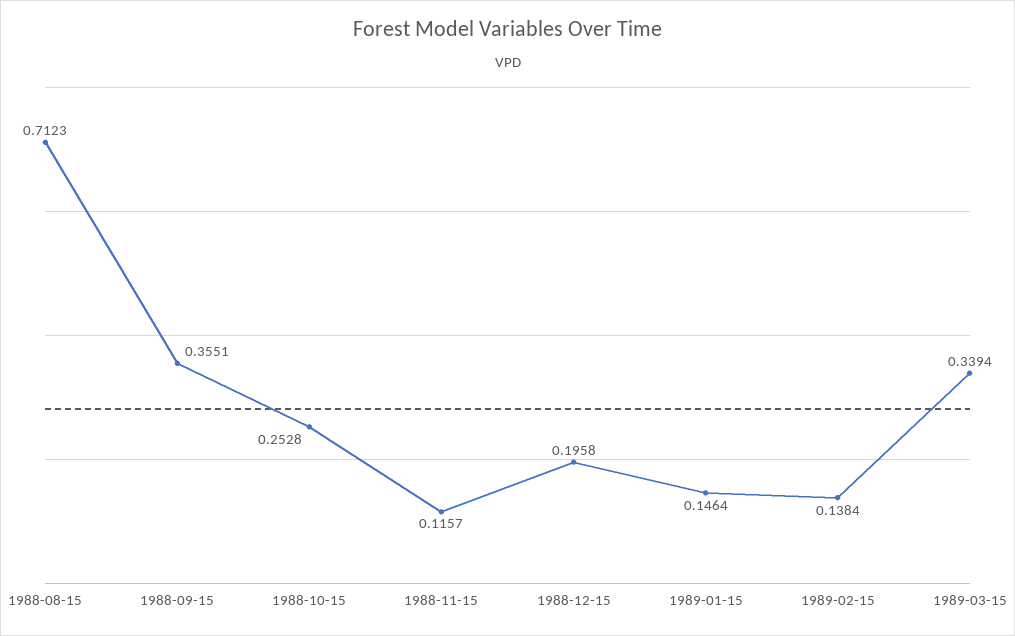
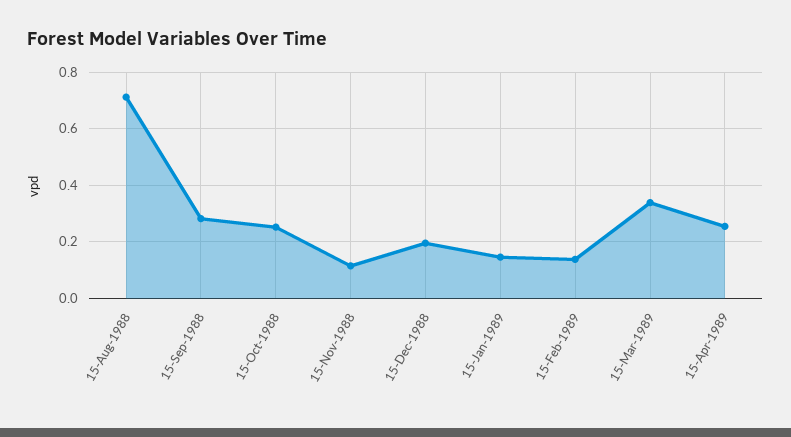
1988-09-15: 0.3551 -> 0.275
15-Apr-1989: none -> 0.25

